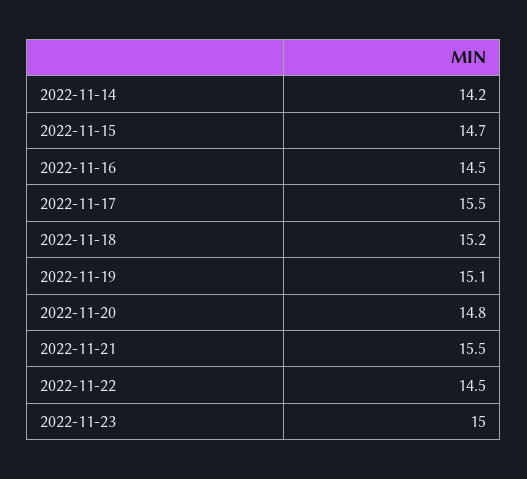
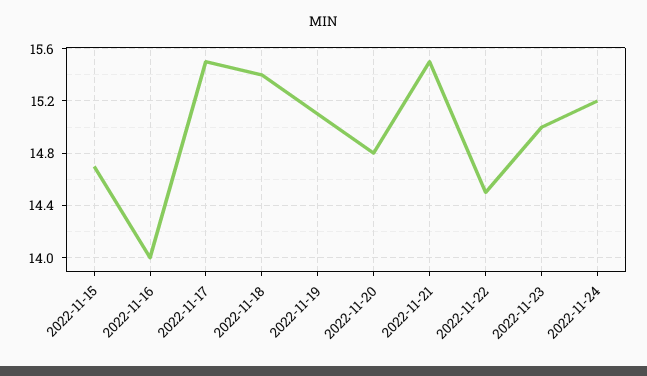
2022-11-14: 14.2 -> none
2022-11-16: 14.5 -> 14
2022-11-18: 15.2 -> 15.4
2022-11-24: none -> 15.2

